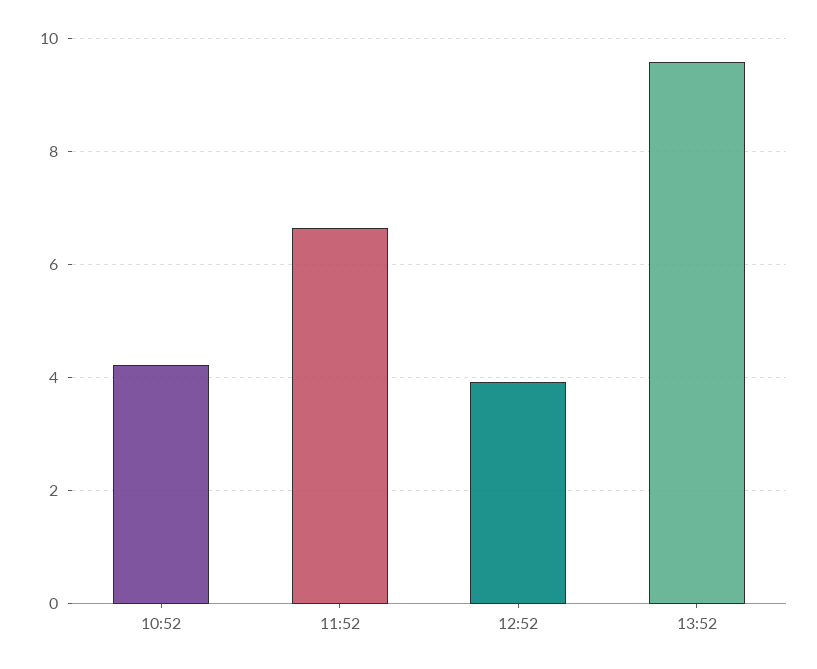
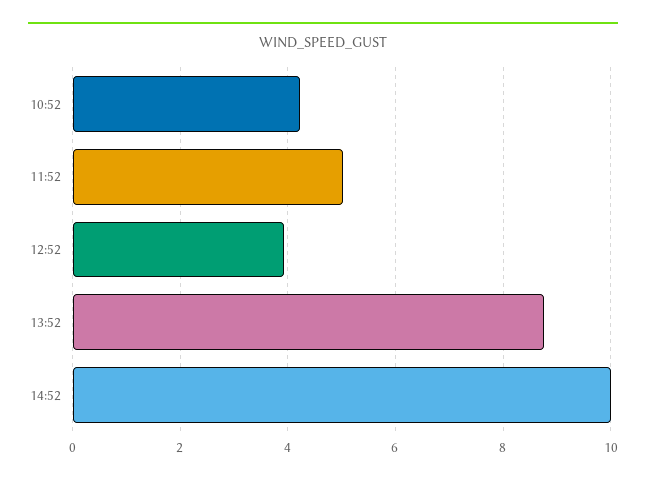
11:52: 6.6 -> 5
13:52: 9.6 -> 8.8
14:52: none -> 10

